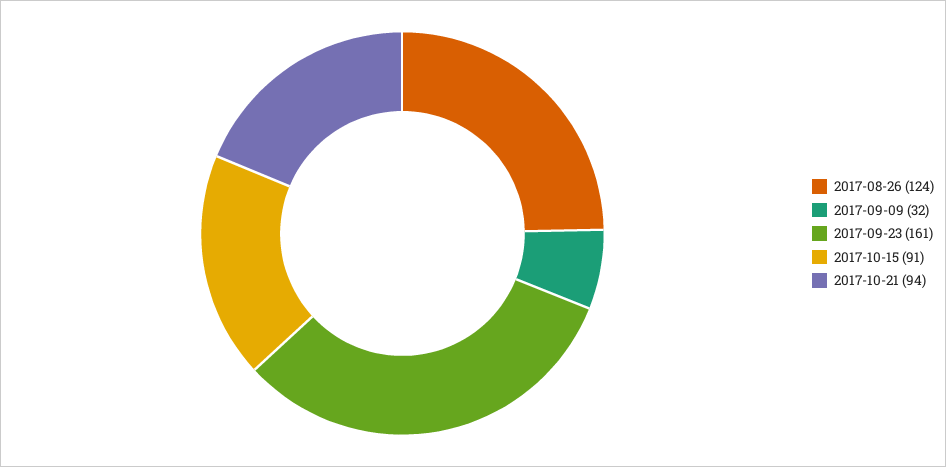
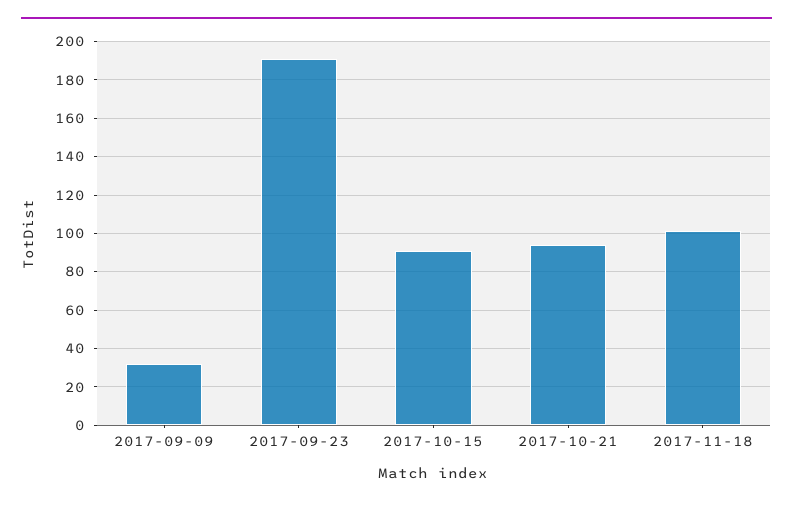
2017-08-26: 124 -> none
2017-09-23: 161 -> 190
2017-11-18: none -> 100

